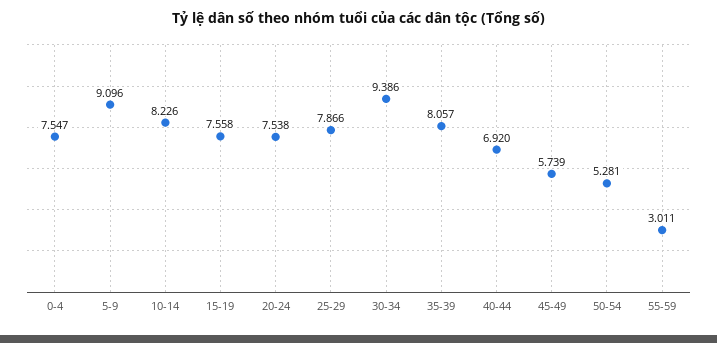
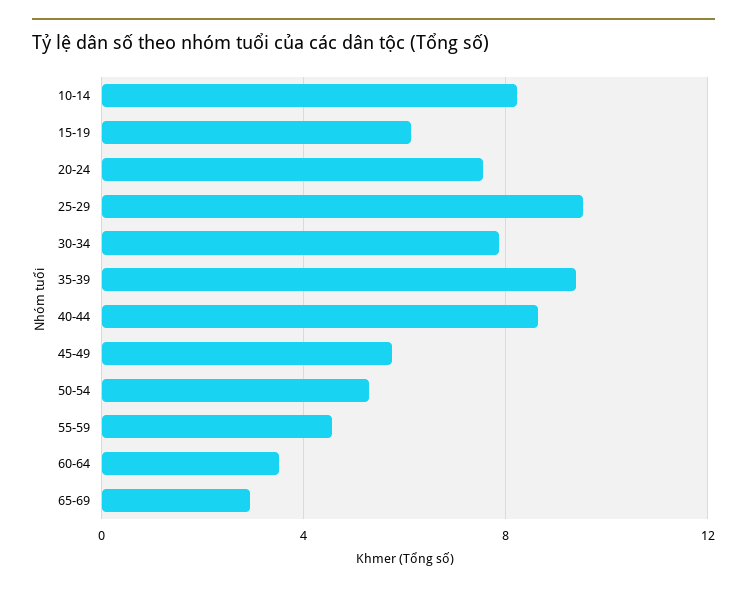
0-4: 7.547 -> none
5-9: 9.096 -> none
15-19: 7.558 -> 6
25-29: 7.866 -> 9.5
30-34: 9.386 -> 8
35-39: 8.057 -> 9.5
40-44: 6.92 -> 8.5
55-59: 3.011 -> 4.5
60-64: none -> 3.5
65-69: none -> 3

